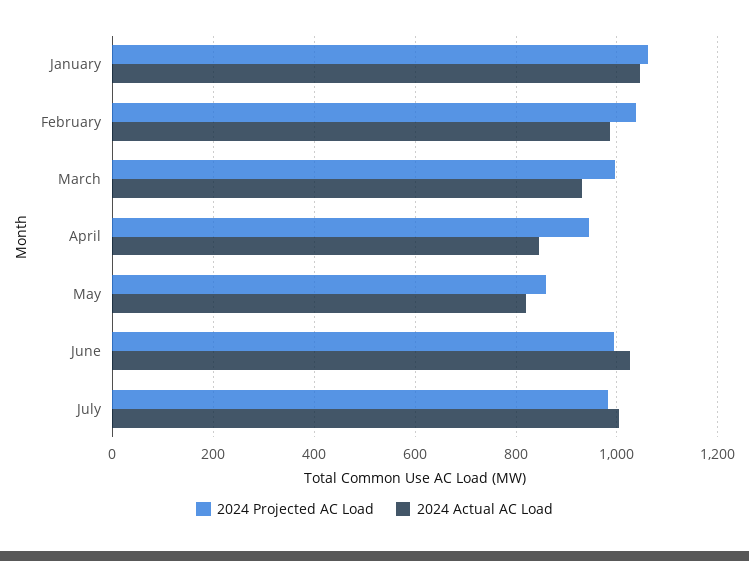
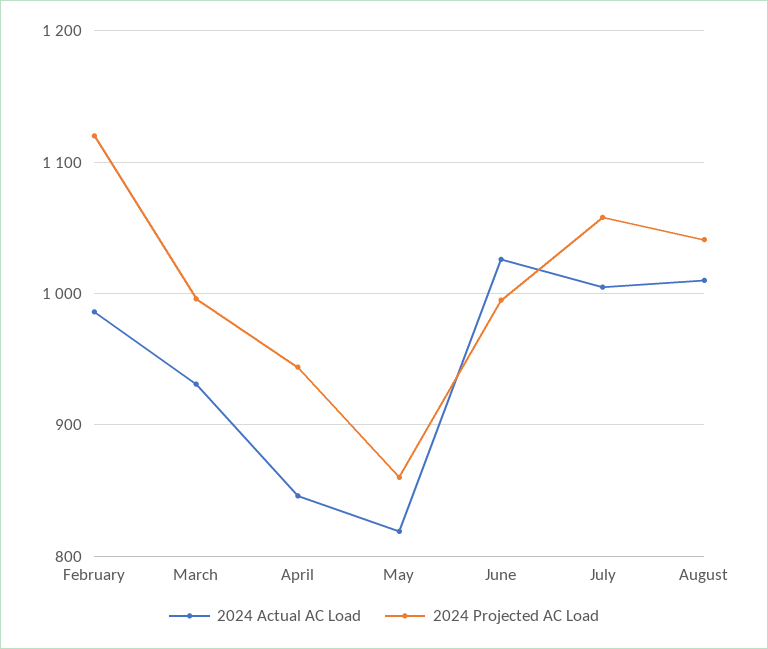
2024 Projected AC Load, January: 1060 -> none
2024 Actual AC Load, January: 1040 -> none
2024 Projected AC Load, February: 1040 -> 1120
2024 Projected AC Load, July: 980 -> 1060
2024 Actual AC Load, August: none -> 1010
2024 Projected AC Load, August: none -> 1040

